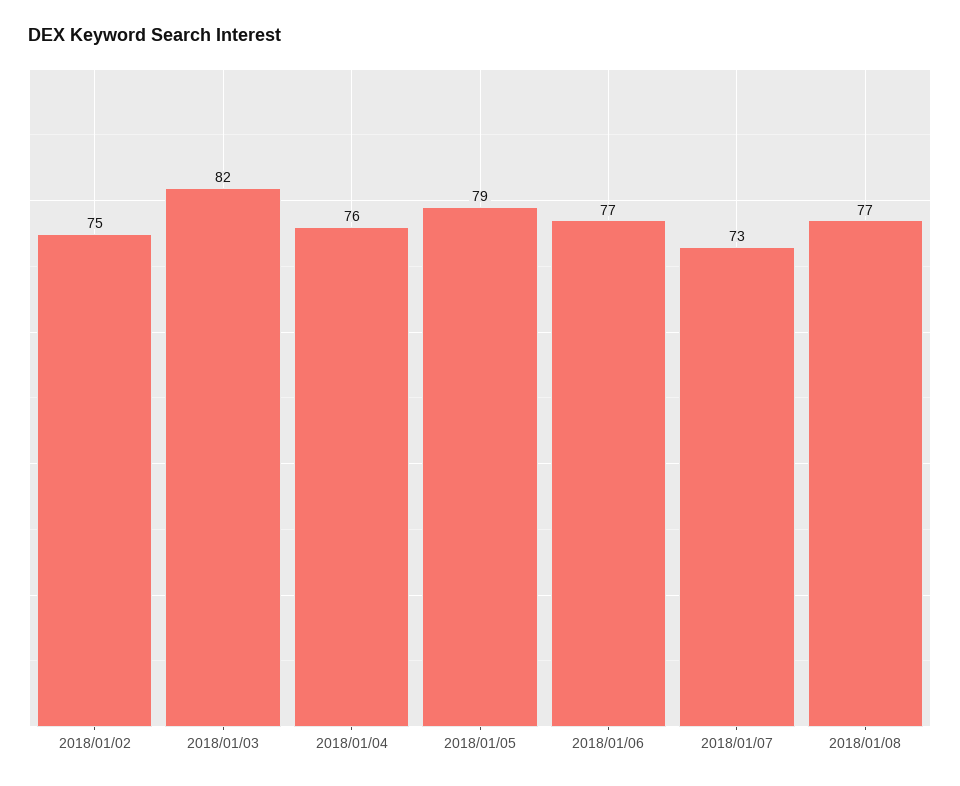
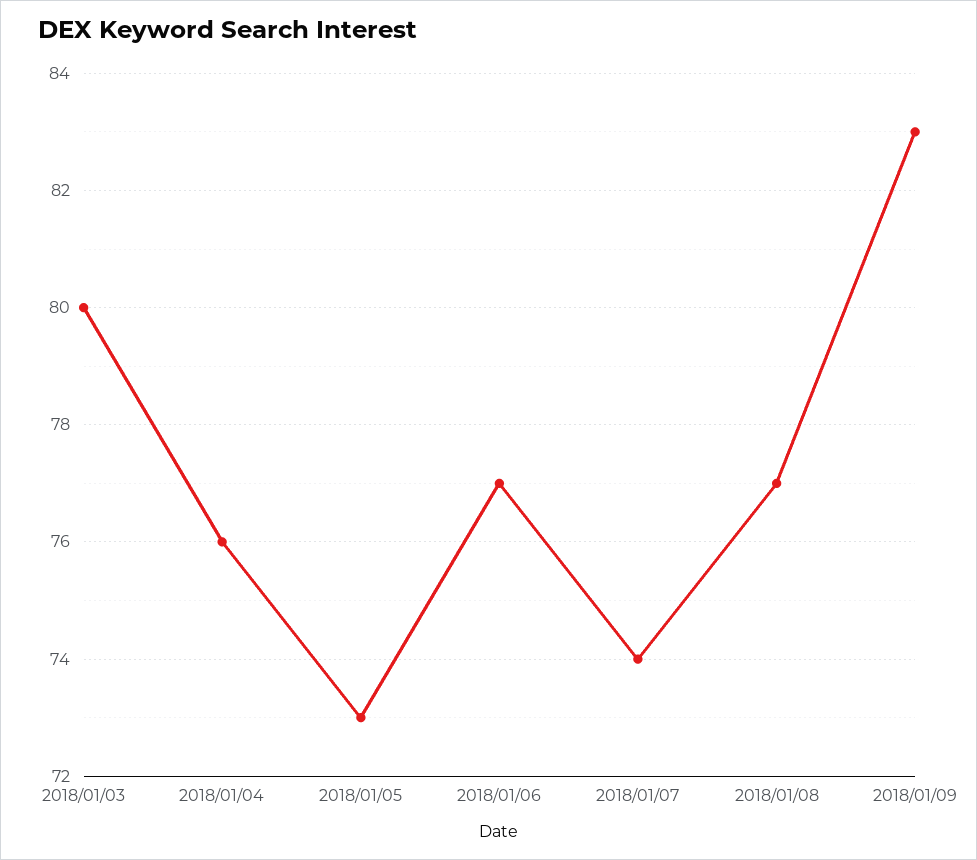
2018/01/02: 75 -> none
2018/01/03: 82 -> 80
2018/01/05: 79 -> 73
2018/01/07: 73 -> 74
2018/01/09: none -> 83

